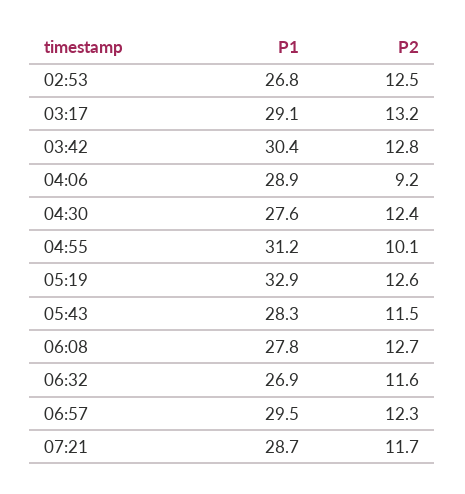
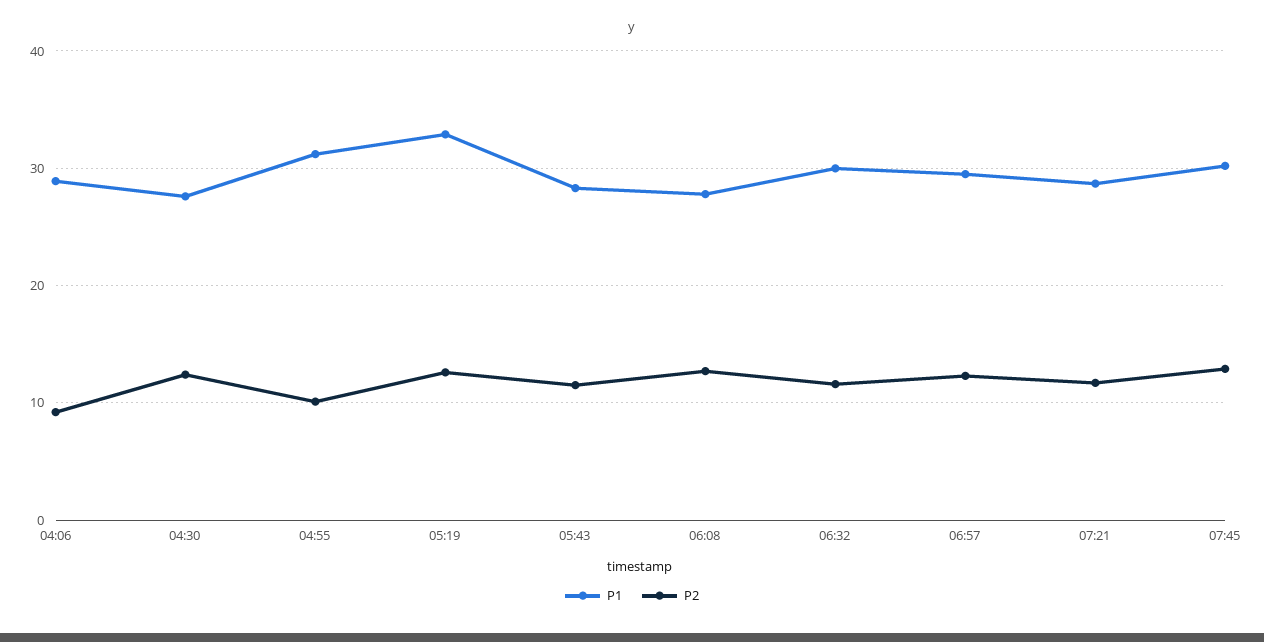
P1, 02:53: 26.8 -> none
P2, 02:53: 12.5 -> none
P1, 03:17: 29.1 -> none
P2, 03:17: 13.2 -> none
P1, 03:42: 30.4 -> none
P2, 03:42: 12.8 -> none
P1, 06:32: 26.9 -> 30
P1, 07:45: none -> 30
P2, 07:45: none -> 13

